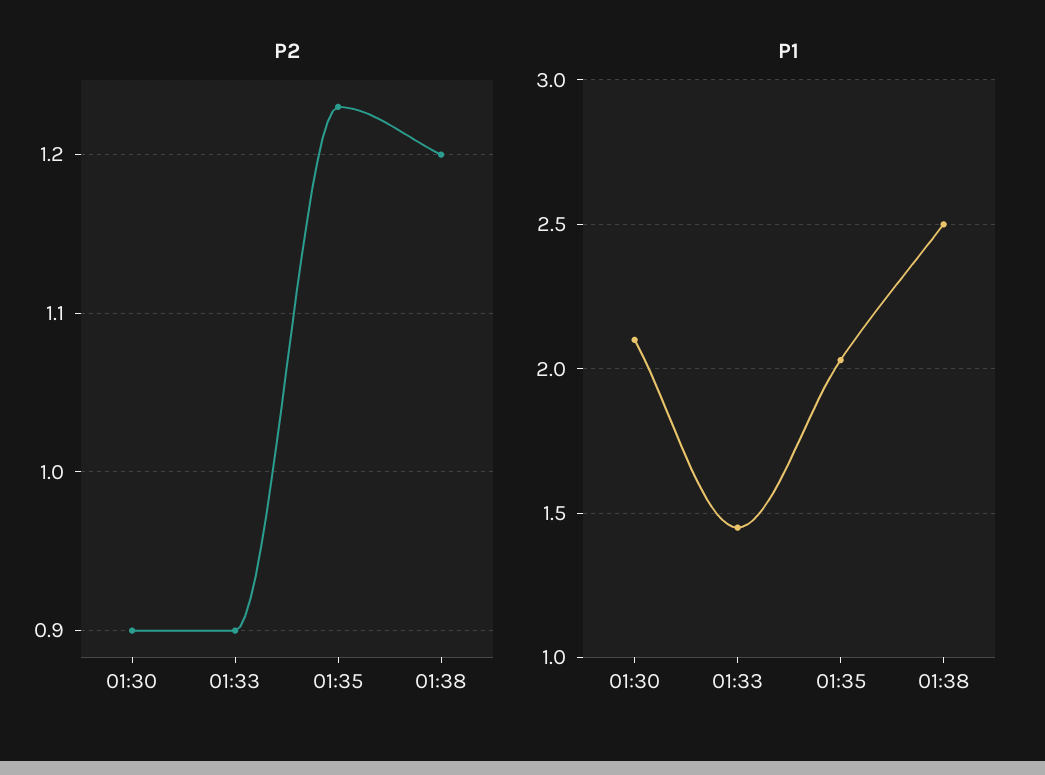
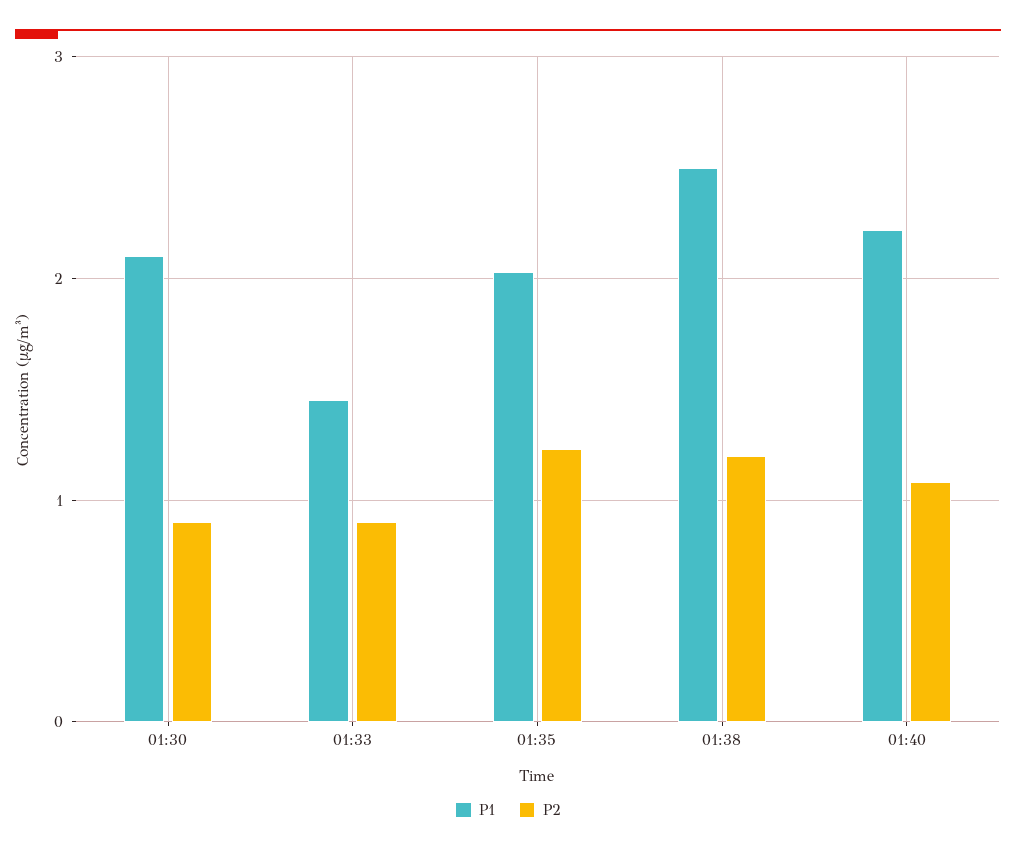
P1, 01:40: none -> 2.2
P2, 01:40: none -> 1.1

